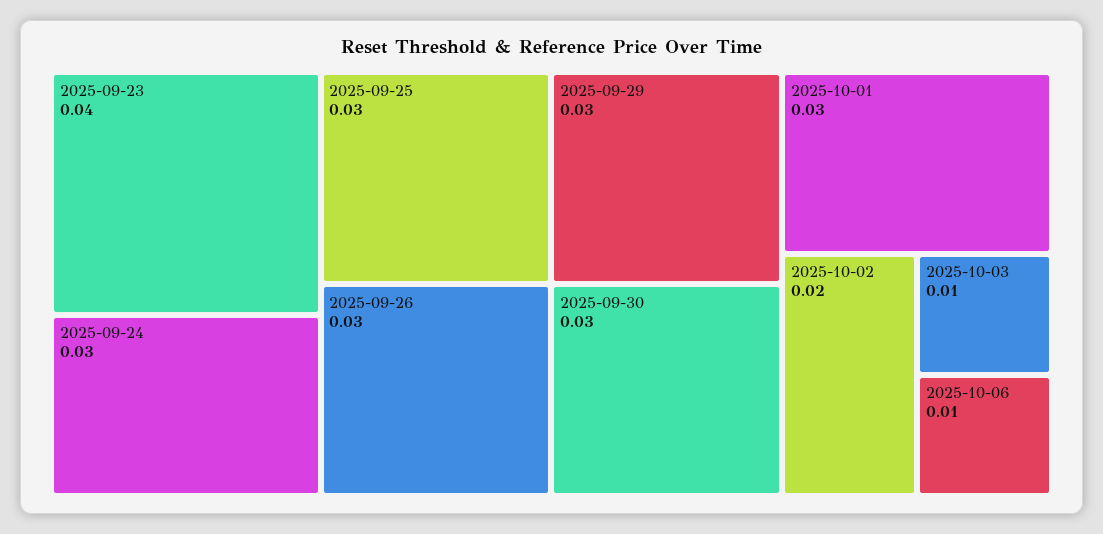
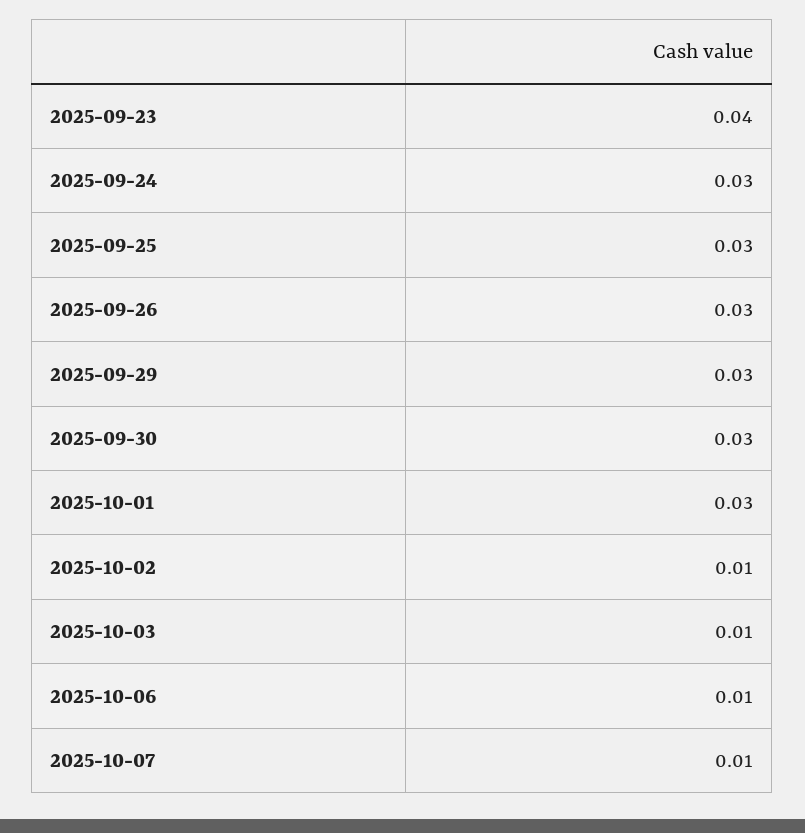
2025-10-02: 0.02 -> 0.01
2025-10-07: none -> 0.01

